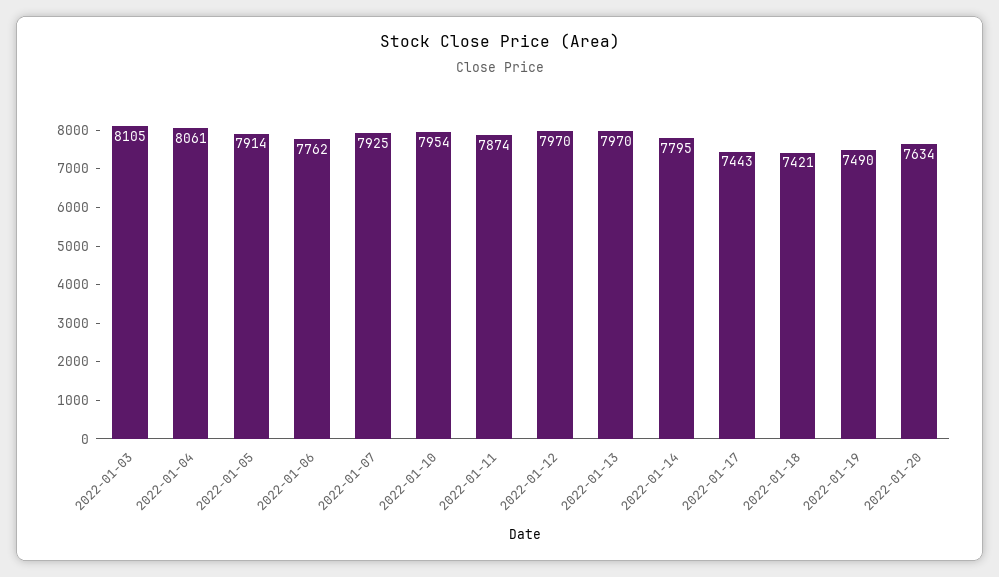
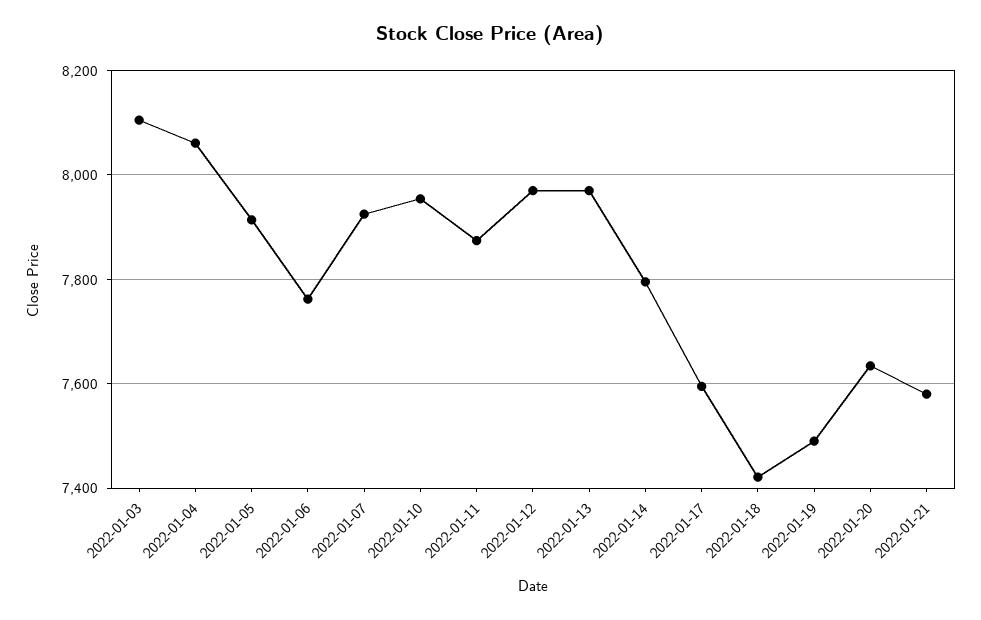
2022-01-17: 7443 -> 7600
2022-01-21: none -> 7580

